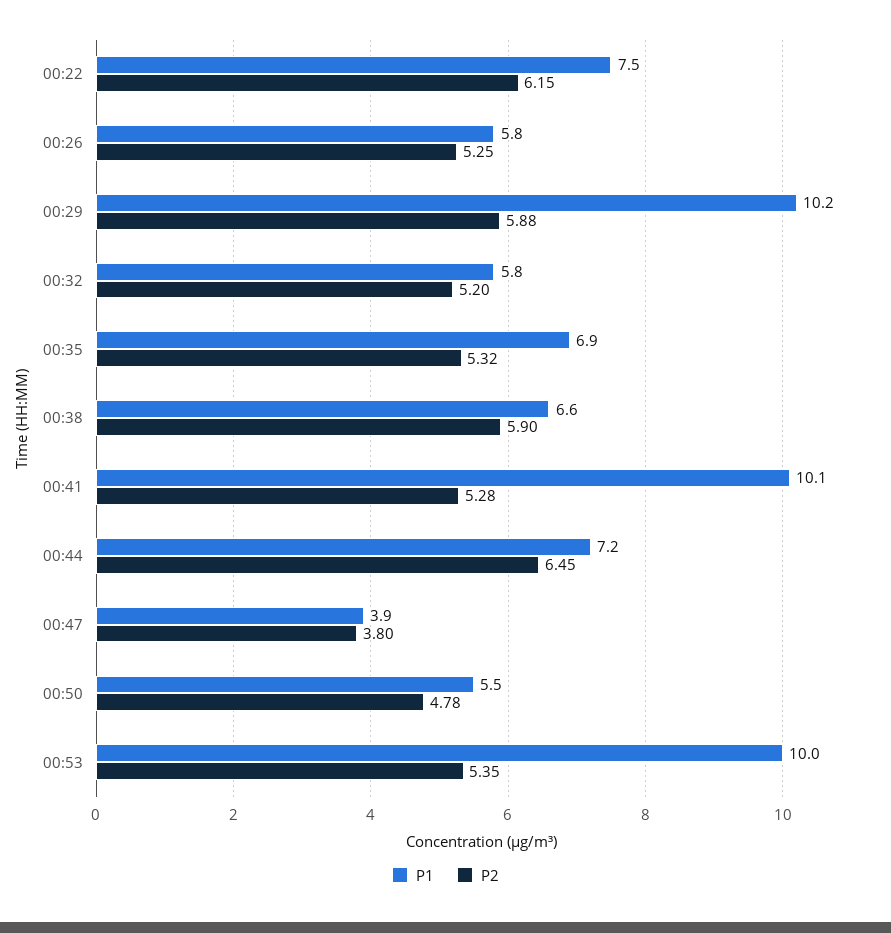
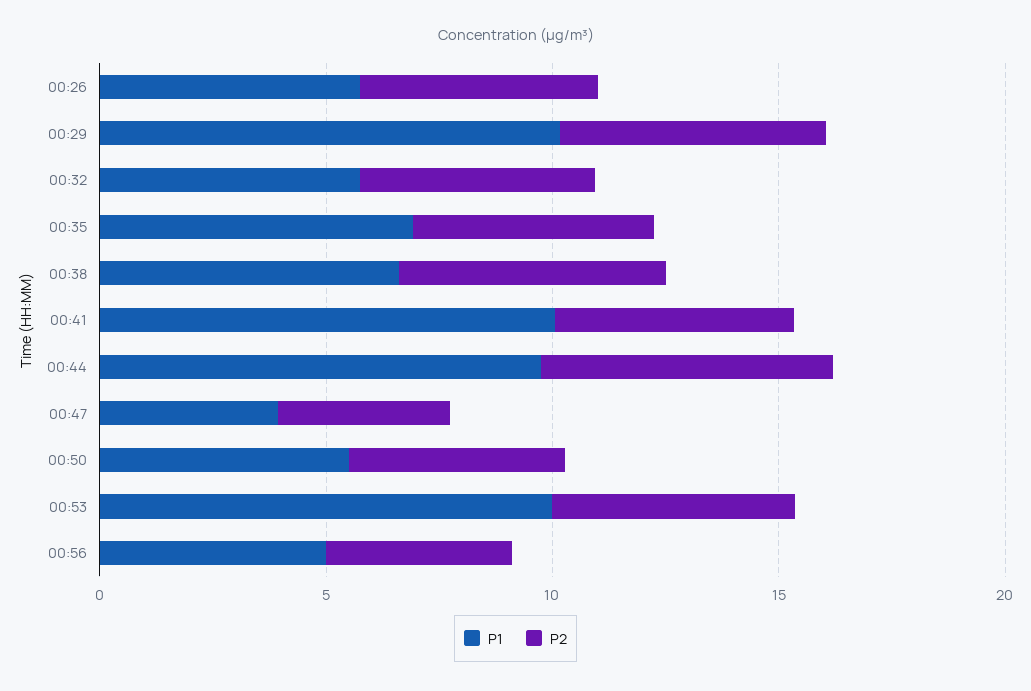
P1, 00:22: 7.5 -> none
P2, 00:22: 6.15 -> none
P1, 00:44: 7.2 -> 10
P1, 00:56: none -> 5
P2, 00:56: none -> 4

